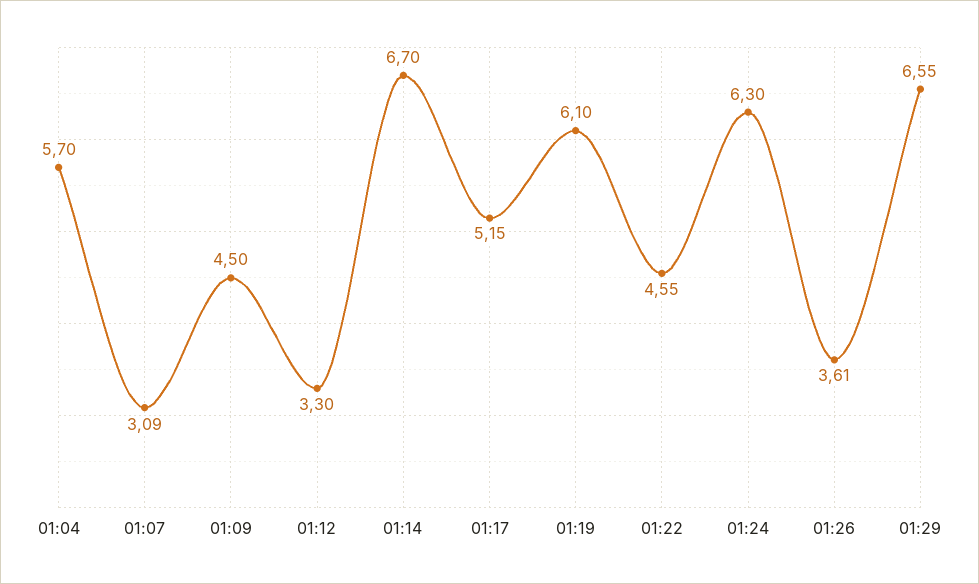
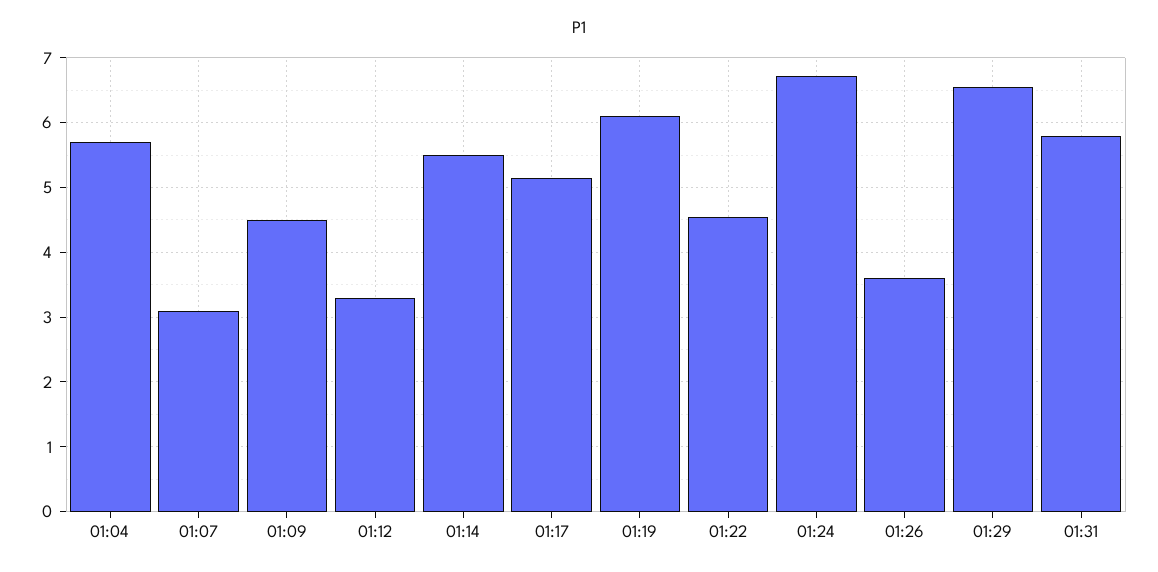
01:14: 6.7 -> 5.5
01:24: 6.3 -> 6.7
01:31: none -> 5.8

